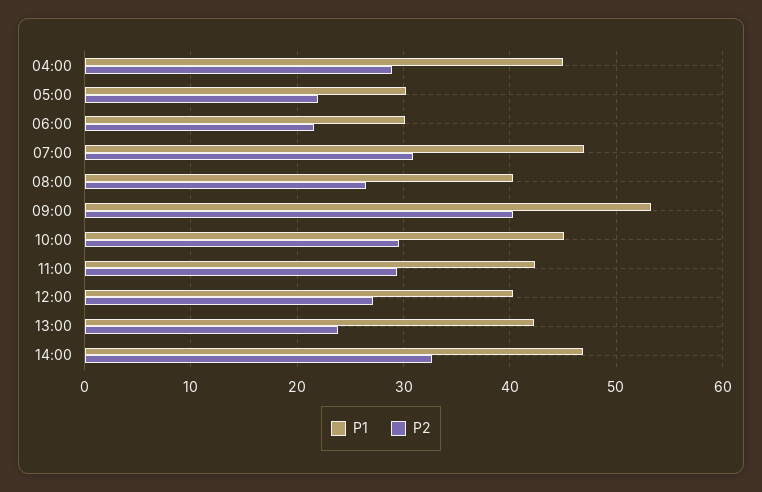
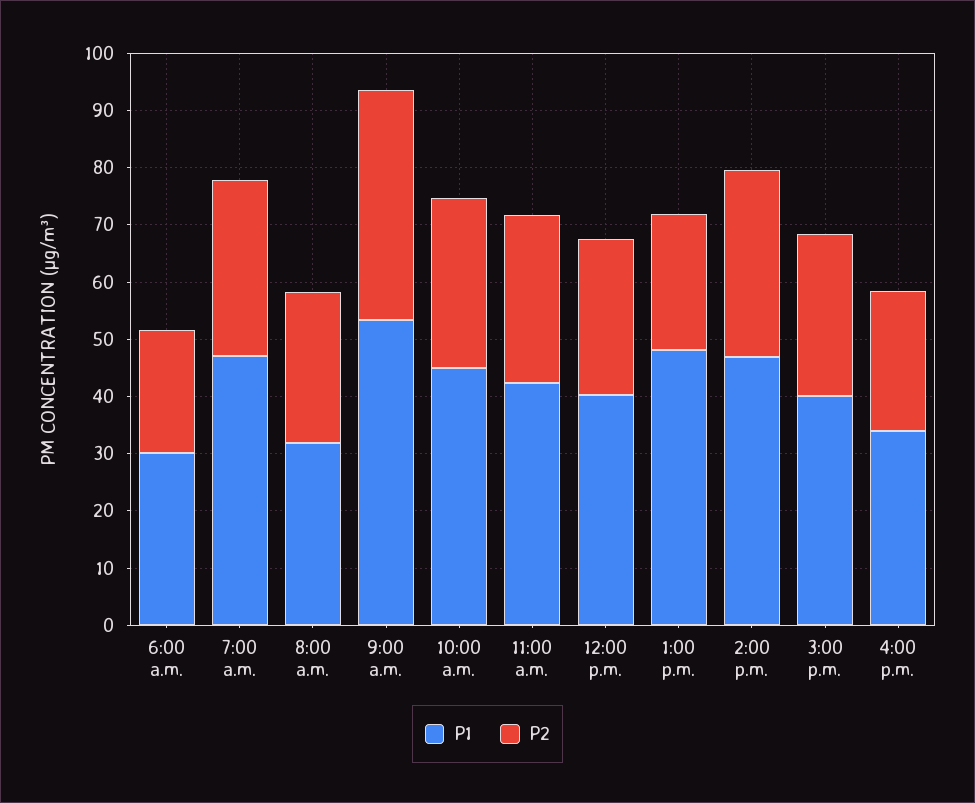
P1, 04:00: 45 -> none
P2, 04:00: 29 -> none
P1, 05:00: 30 -> none
P2, 05:00: 22 -> none
P1, 08:00: 40 -> 32
P1, 13:00: 42 -> 48
P1, 3:00 p.m.: none -> 40
P2, 3:00 p.m.: none -> 28
P1, 4:00 p.m.: none -> 34
P2, 4:00 p.m.: none -> 24

